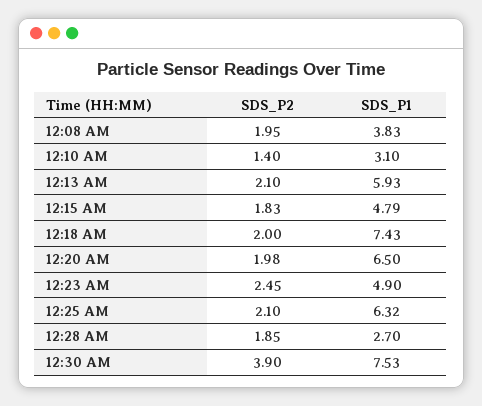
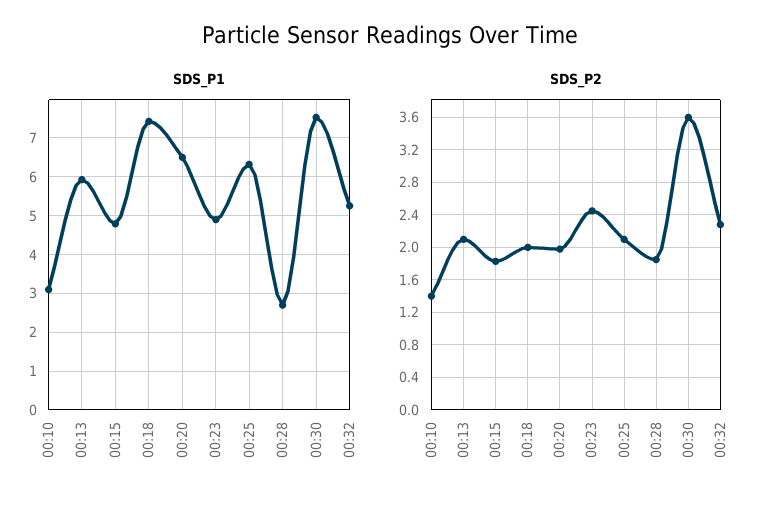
SDS_P2, 12:08 AM: 1.95 -> none
SDS_P1, 12:08 AM: 3.83 -> none
SDS_P2, 12:30 AM: 3.9 -> 3.6
SDS_P1, 00:32: none -> 5.2
SDS_P2, 00:32: none -> 2.3

